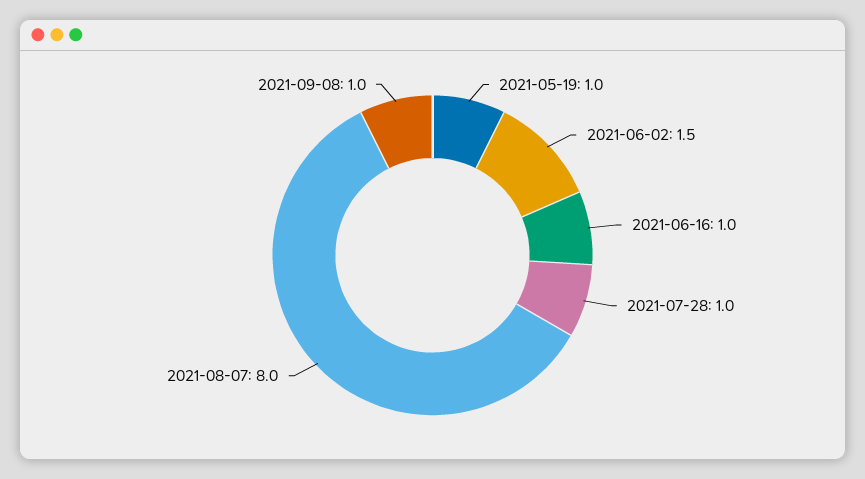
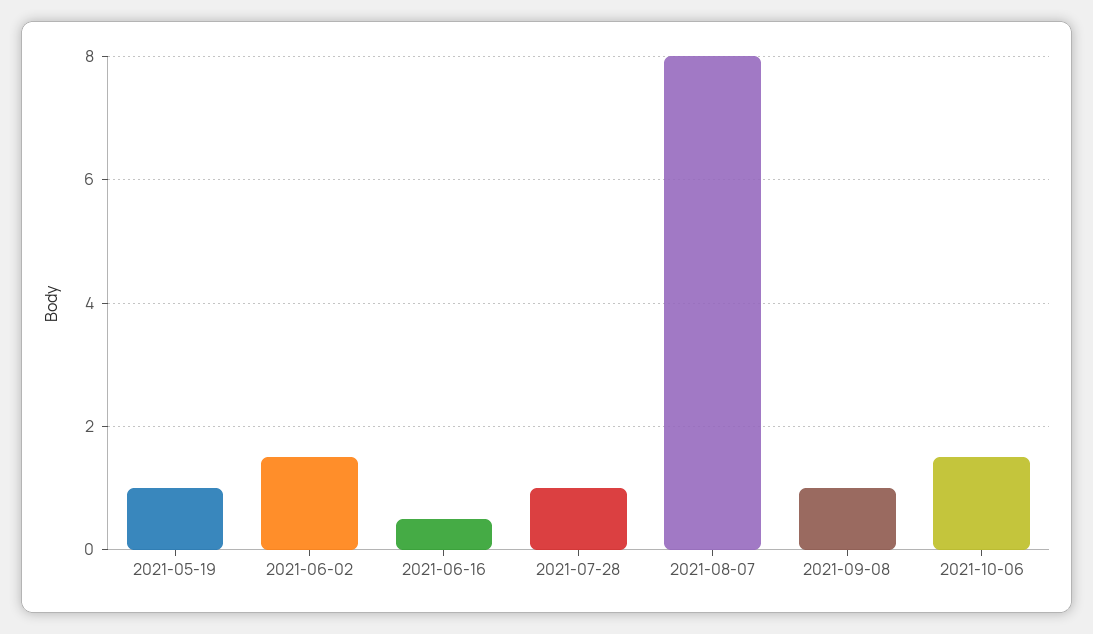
2021-06-16: 1 -> 0.5
2021-10-06: none -> 1.5

